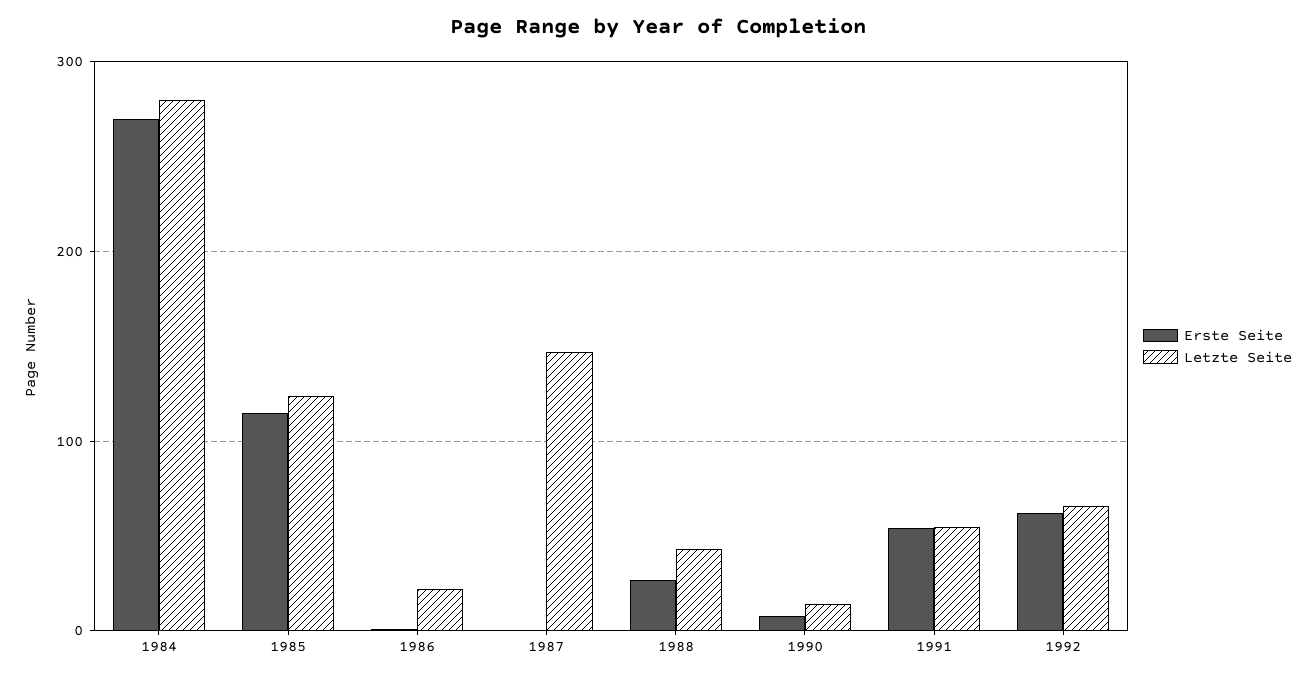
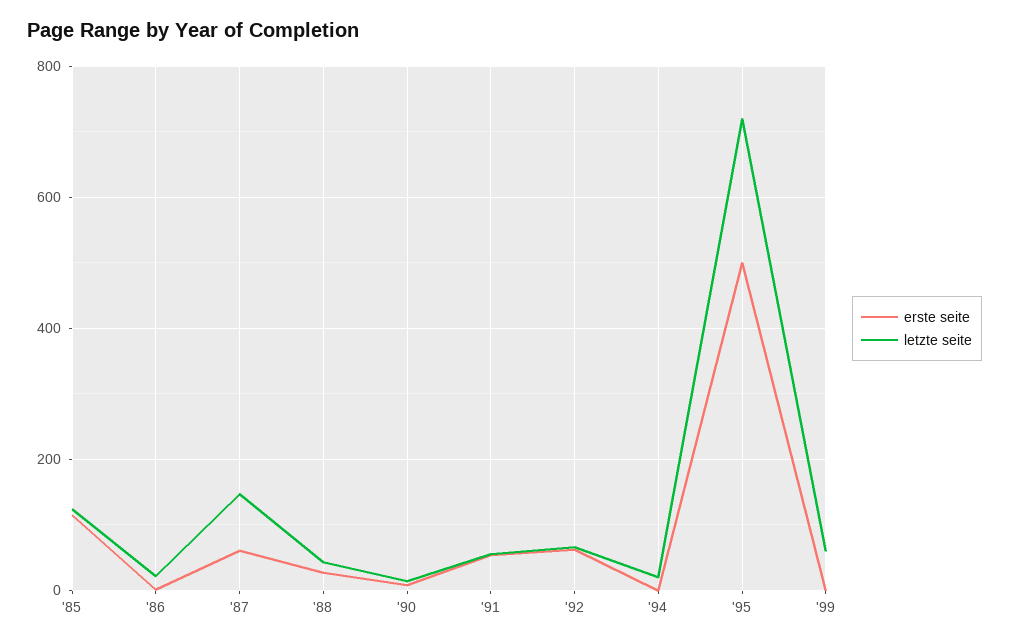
Erste Seite, 1984: 270 -> none
Letzte Seite, 1984: 280 -> none
Erste Seite, 1987: 0 -> 60
Erste Seite, '94: none -> 0
Letzte Seite, '94: none -> 20
Erste Seite, '95: none -> 500
Letzte Seite, '95: none -> 720
Erste Seite, '99: none -> 0
Letzte Seite, '99: none -> 60

